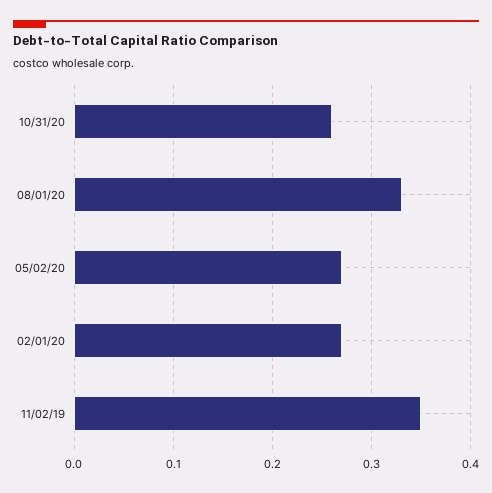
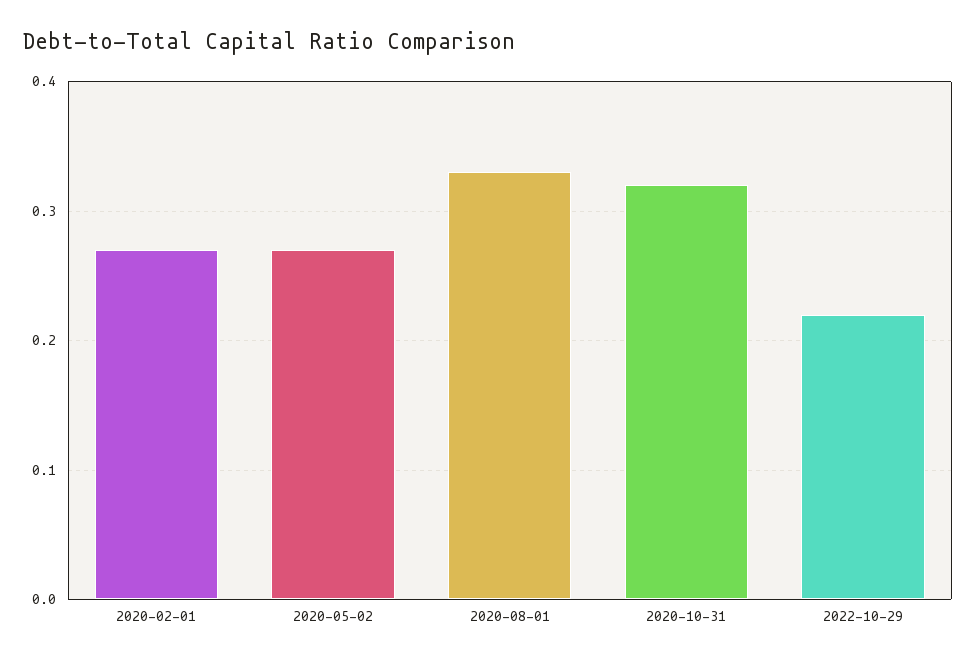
10/31/20: 0.26 -> 0.32
11/02/19: 0.35 -> none
2022-10-29: none -> 0.22

